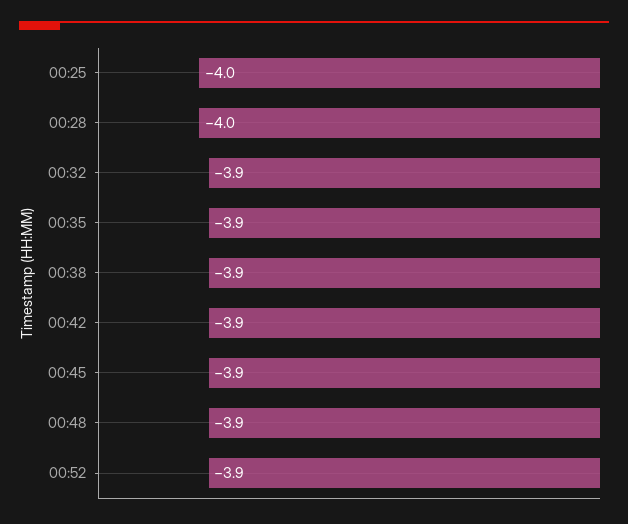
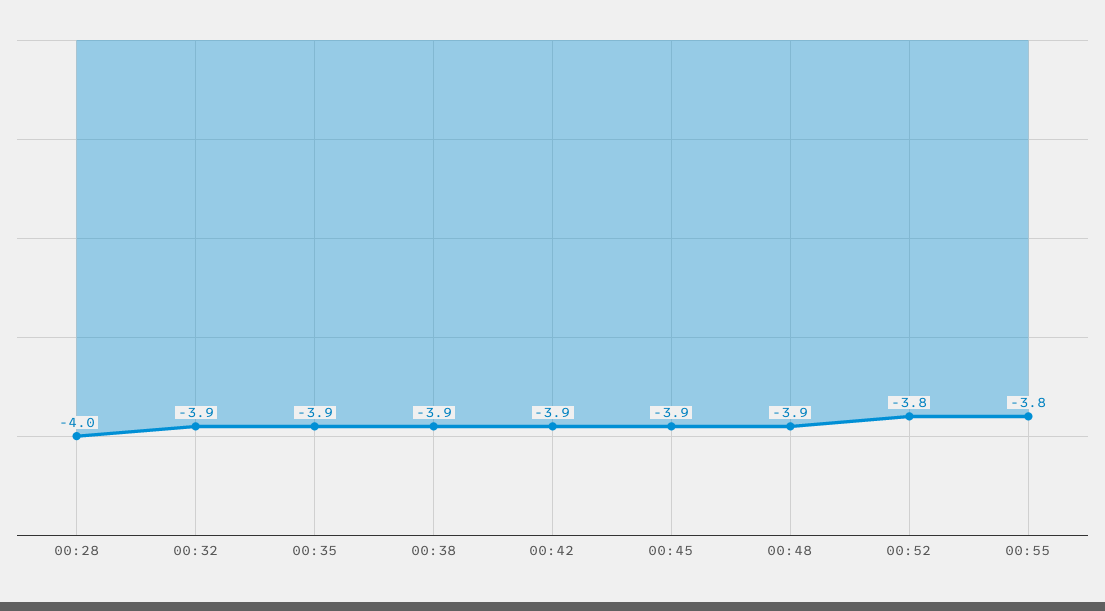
00:25: -4 -> none
00:52: -3.9 -> -3.8
00:55: none -> -3.8

